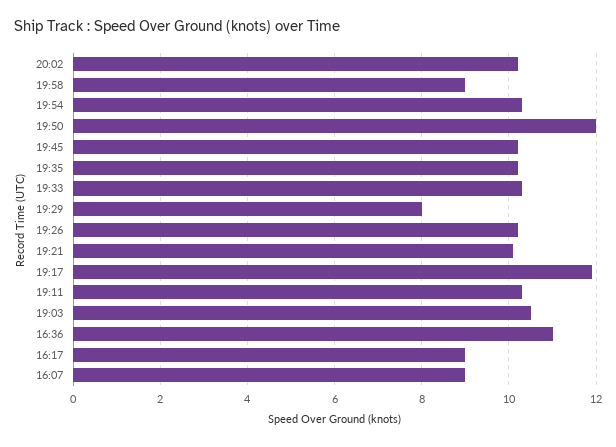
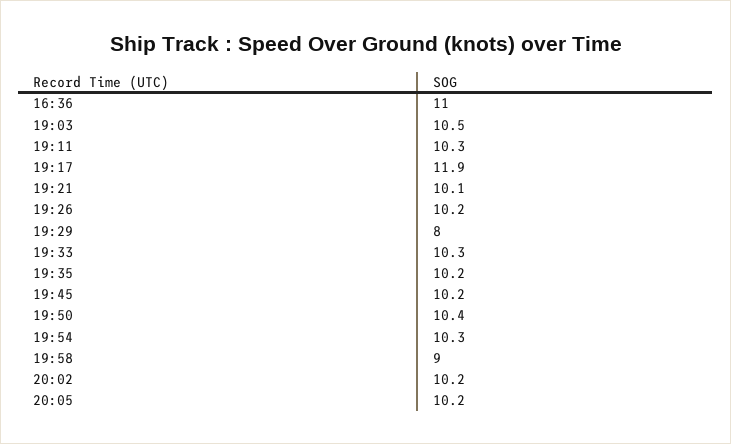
19:50: 12 -> 10.4
16:17: 9 -> none
16:07: 9 -> none
20:05: none -> 10.2

